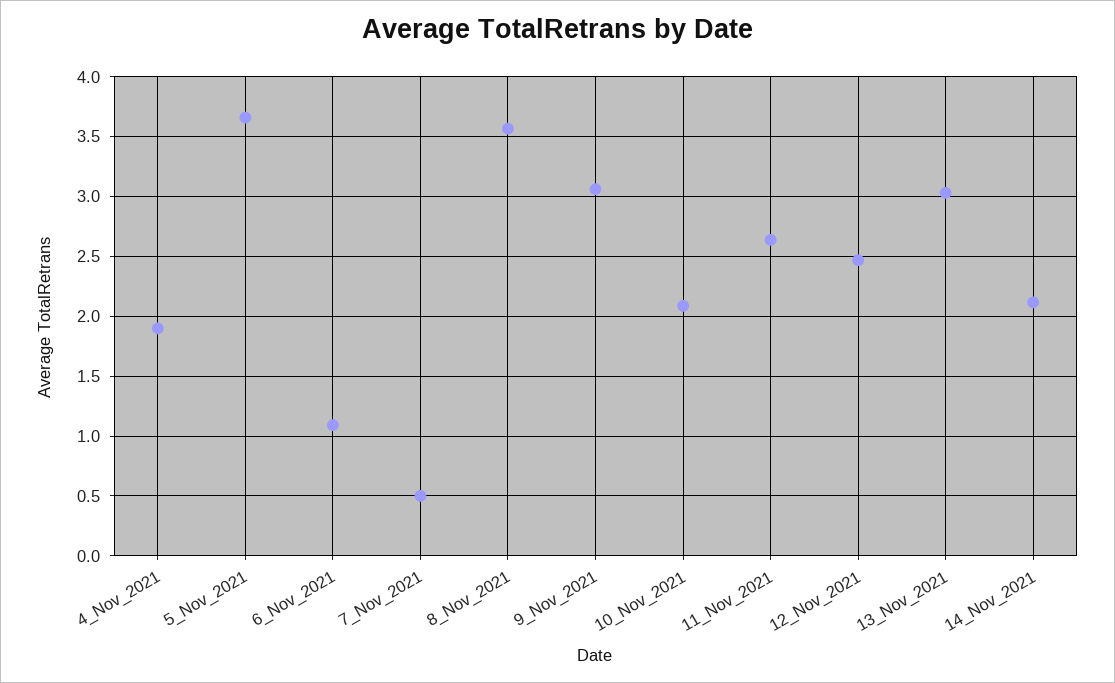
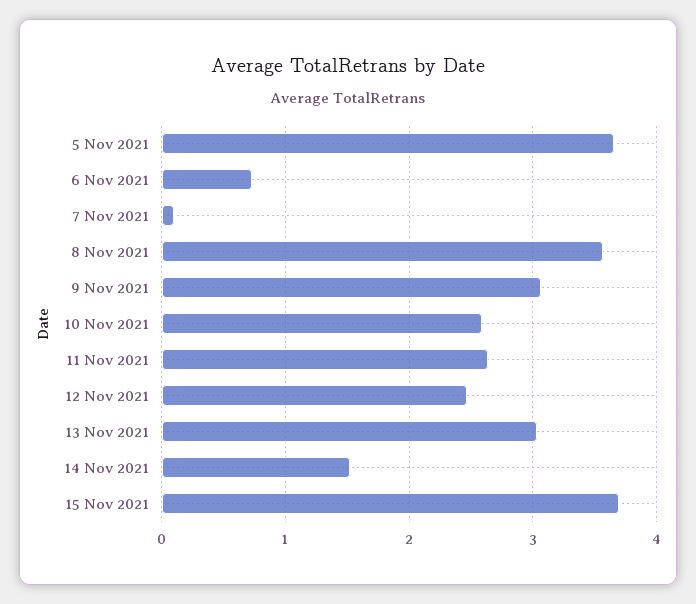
4_Nov_2021: 1.9 -> none
6_Nov_2021: 1.1 -> 0.7
7_Nov_2021: 0.5 -> 0.1
10_Nov_2021: 2.1 -> 2.6
14_Nov_2021: 2.1 -> 1.5
15 Nov 2021: none -> 3.7

